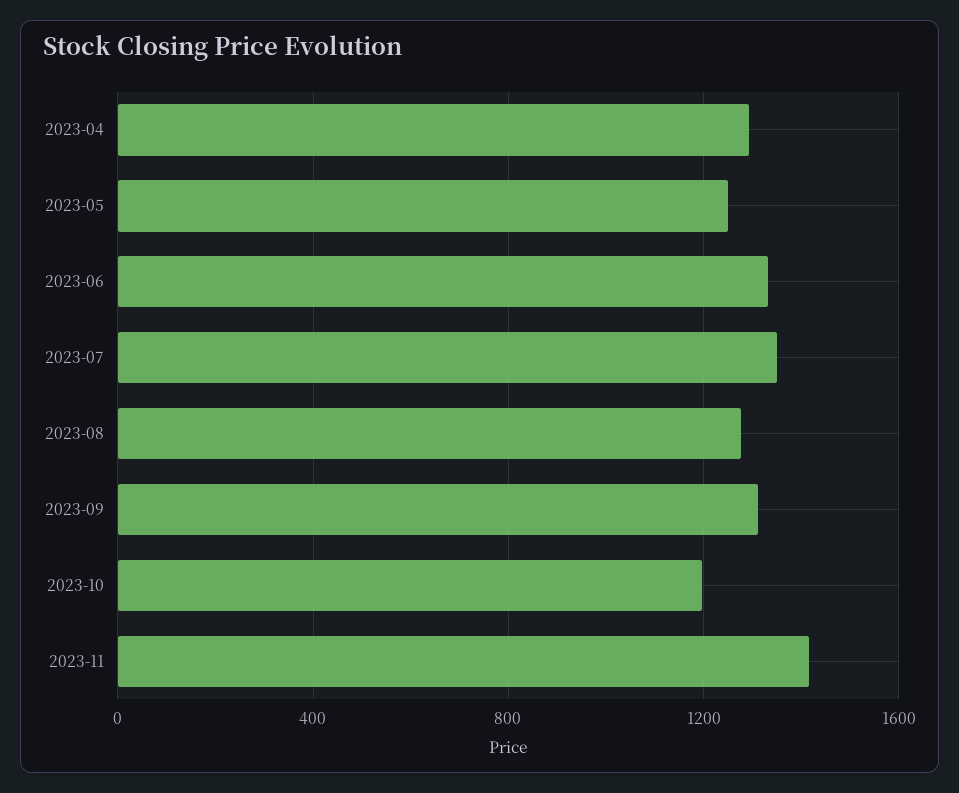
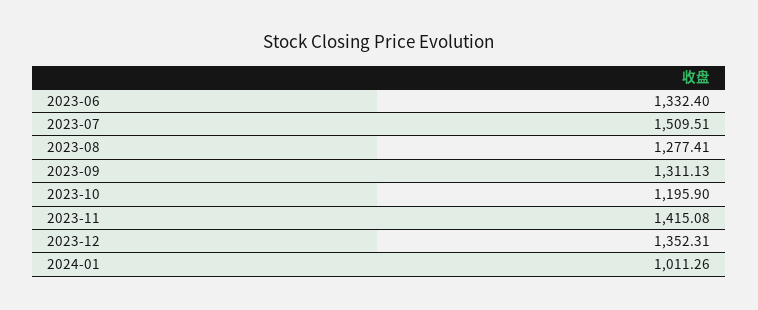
2023-04: 1300 -> none
2023-05: 1250 -> none
2023-07: 1350 -> 1509.51
2023-12: none -> 1352.31
2024-01: none -> 1011.26

